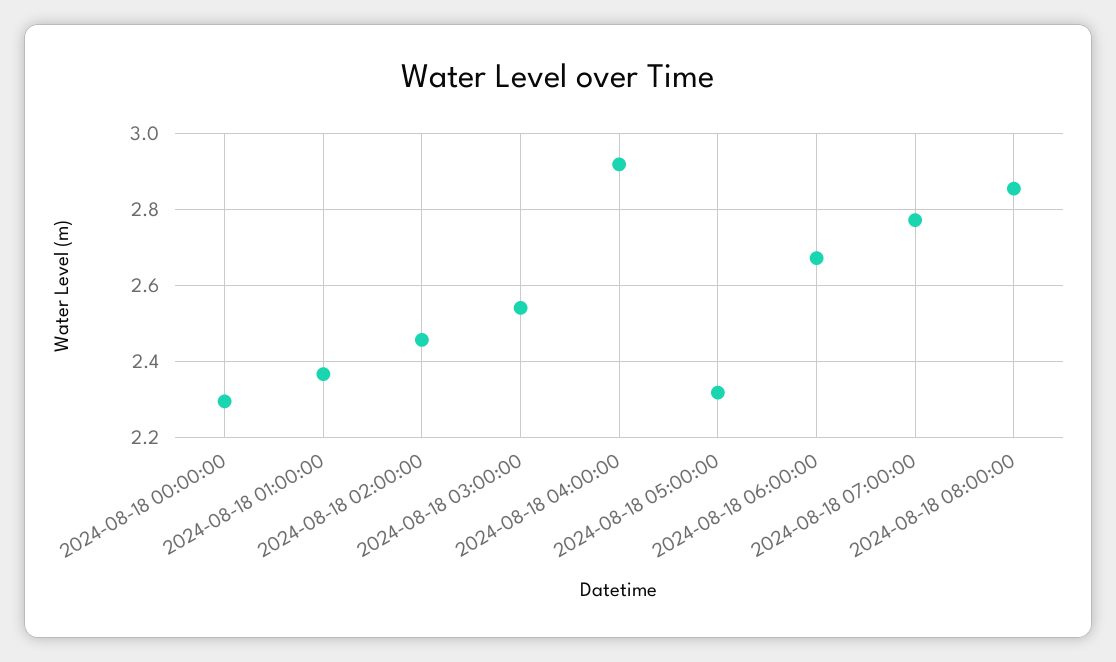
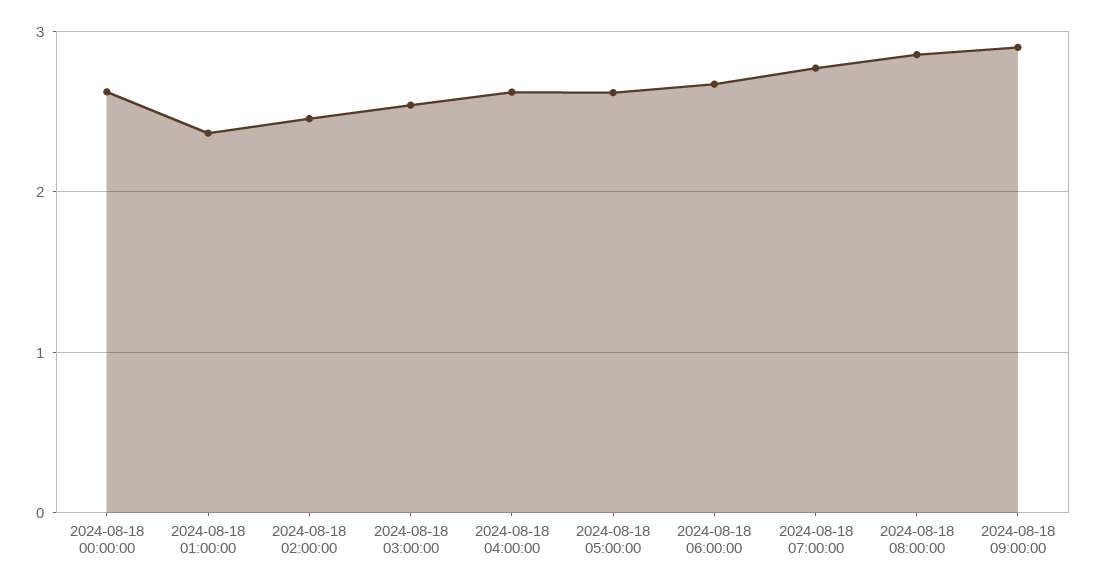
2024-08-18 00:00:00: 2.3 -> 2.6
2024-08-18 04:00:00: 2.92 -> 2.6
2024-08-18 05:00:00: 2.32 -> 2.6
2024-08-18 09:00:00: none -> 2.9

